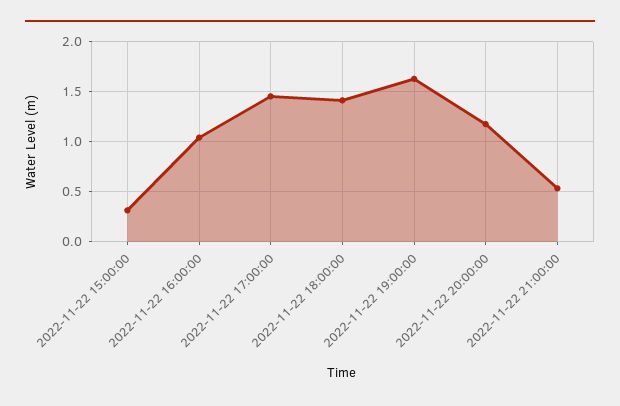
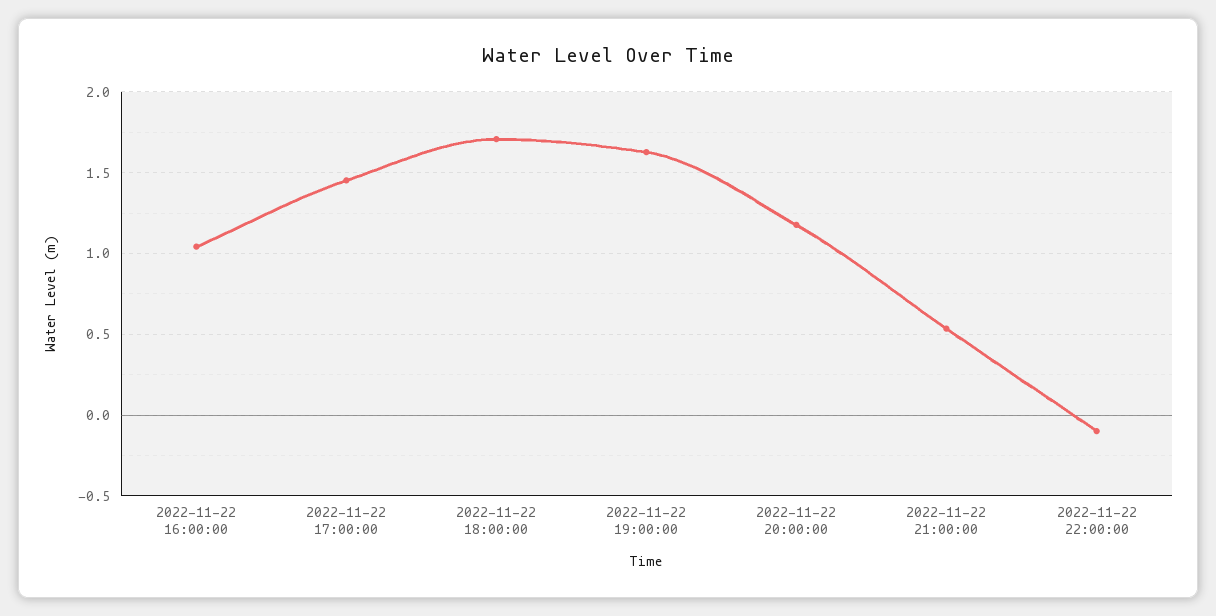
2022-11-22 15:00:00: 0.3 -> none
2022-11-22 18:00:00: 1.4 -> 1.7
2022-11-22 22:00:00: none -> -0.1

